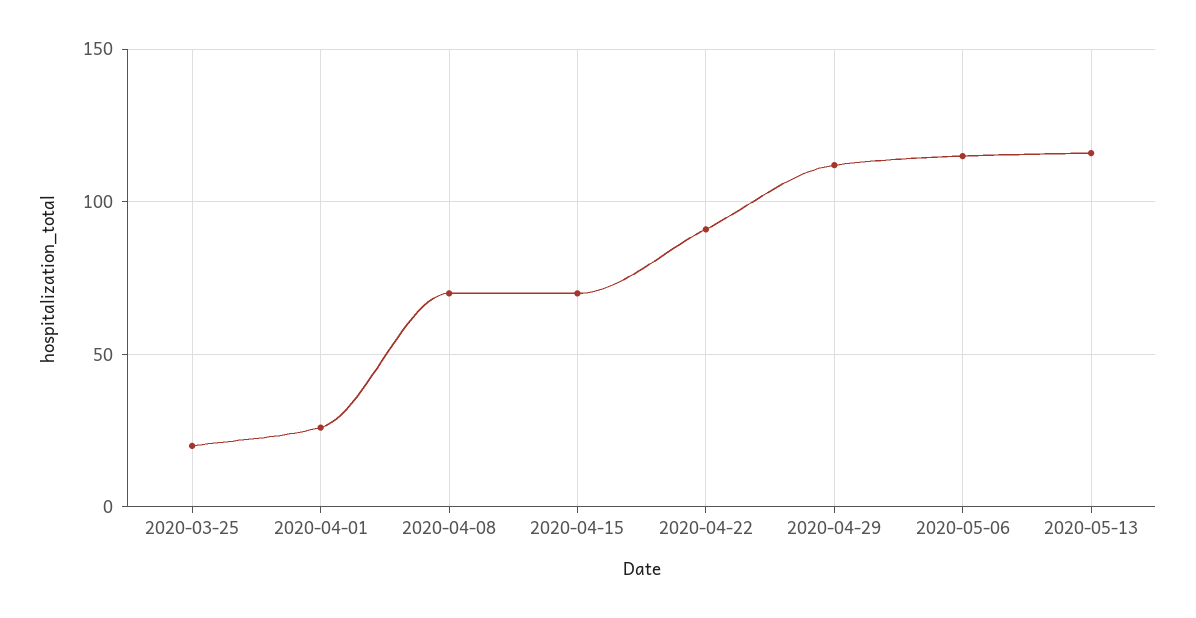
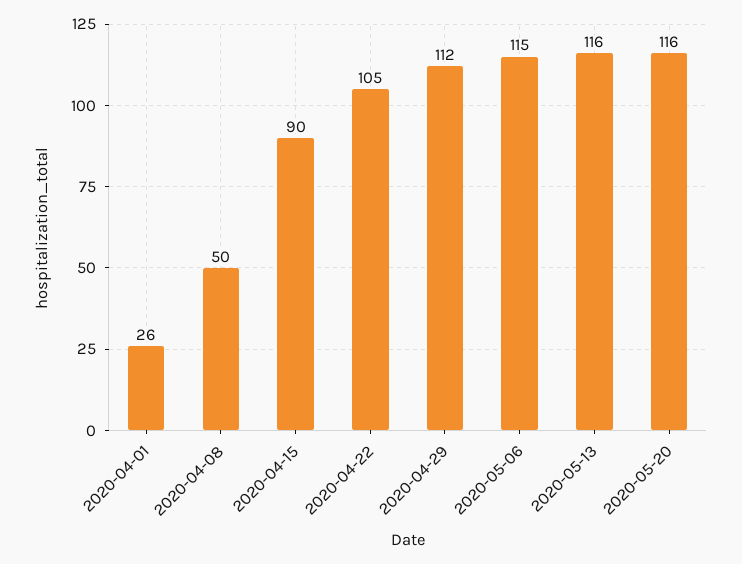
2020-03-25: 20 -> none
2020-04-08: 70 -> 50
2020-04-15: 70 -> 90
2020-04-22: 90 -> 105
2020-05-20: none -> 116

